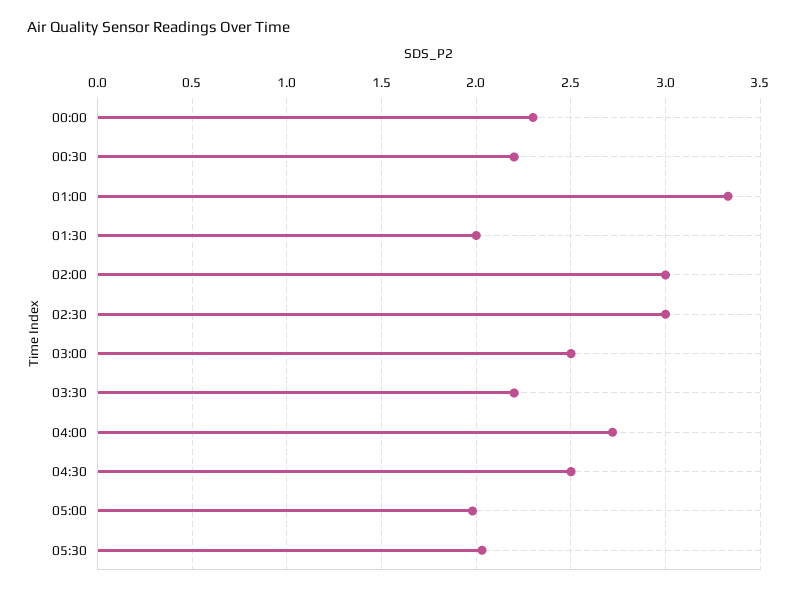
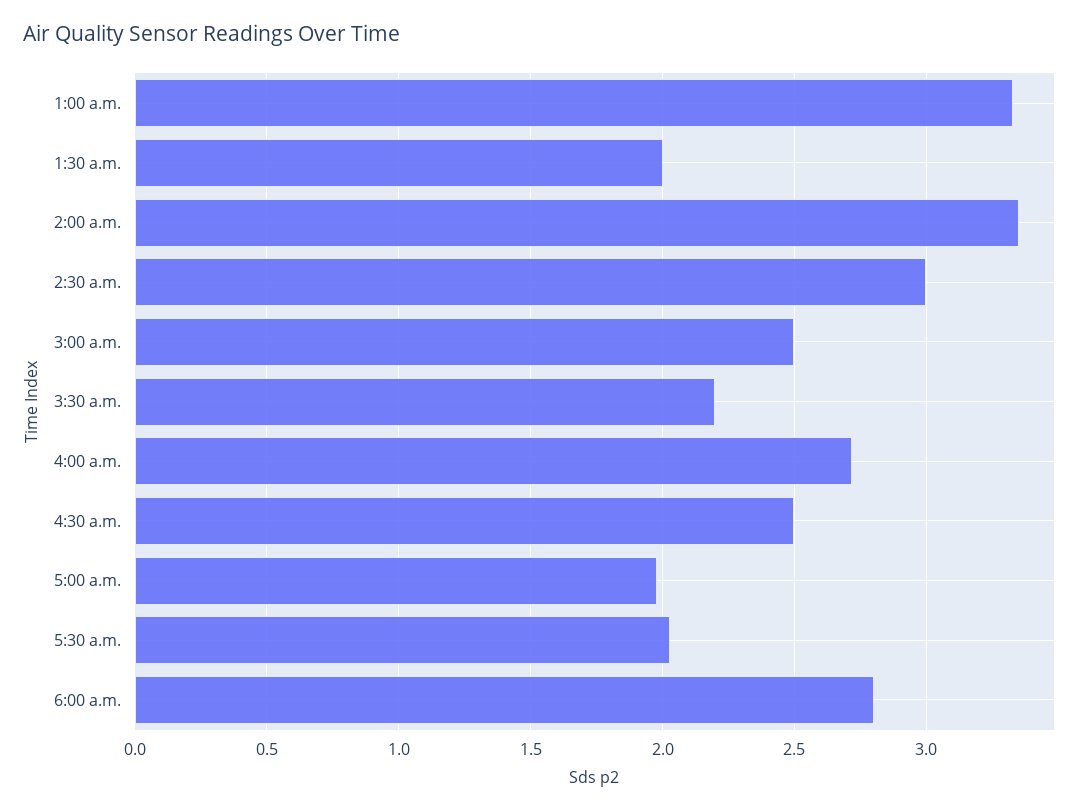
00:00: 2.3 -> none
00:30: 2.2 -> none
02:00: 3 -> 3.35
6:00 a.m.: none -> 2.8

